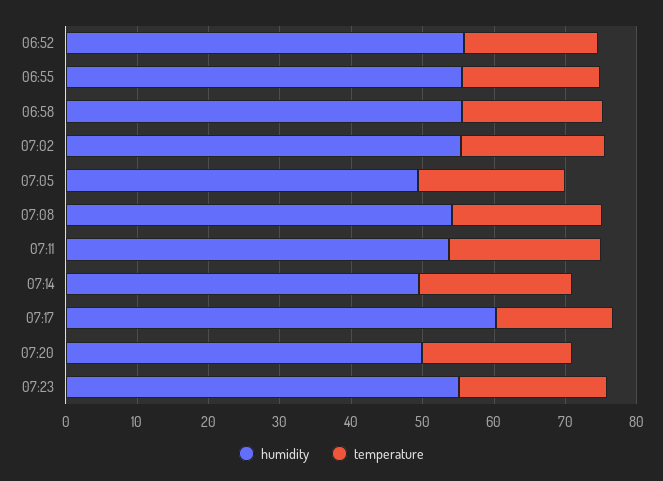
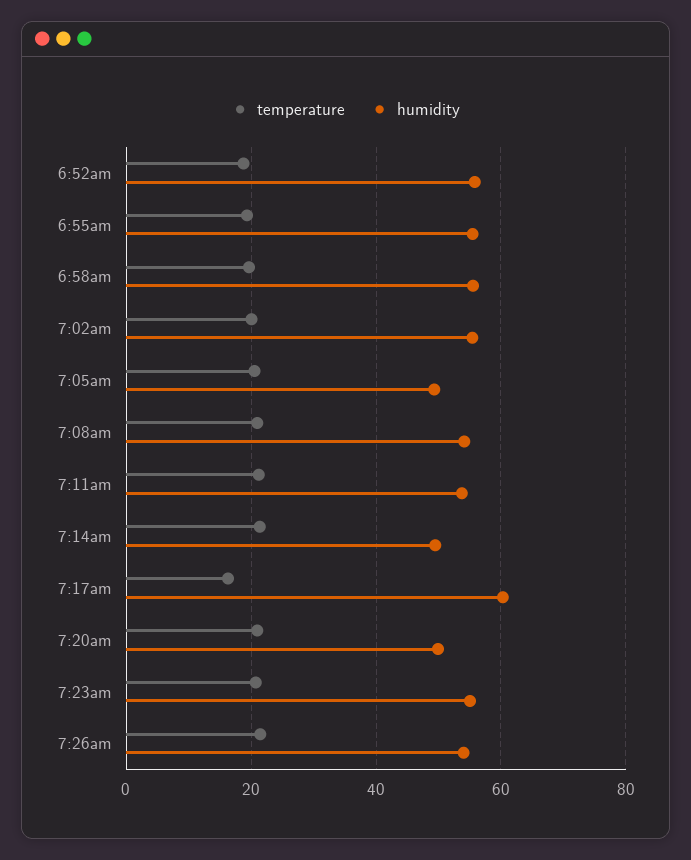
temperature, 7:26am: none -> 22
humidity, 7:26am: none -> 54

